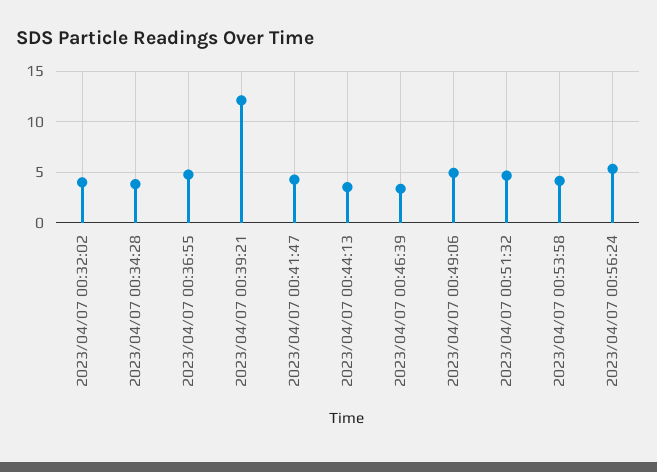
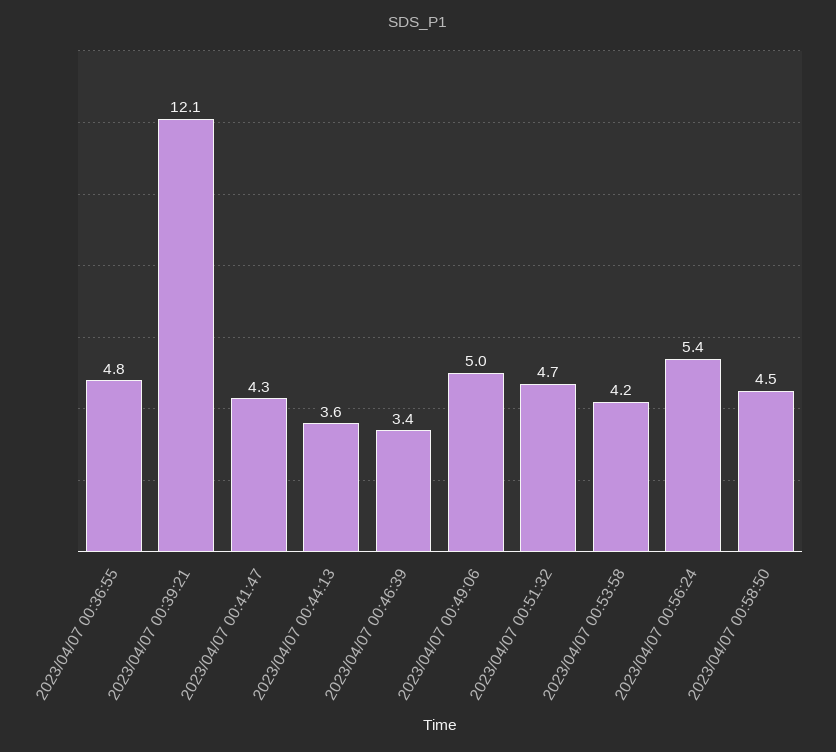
2023/04/07 00:32:02: 4 -> none
2023/04/07 00:34:28: 4 -> none
2023/04/07 00:58:50: none -> 4.5

